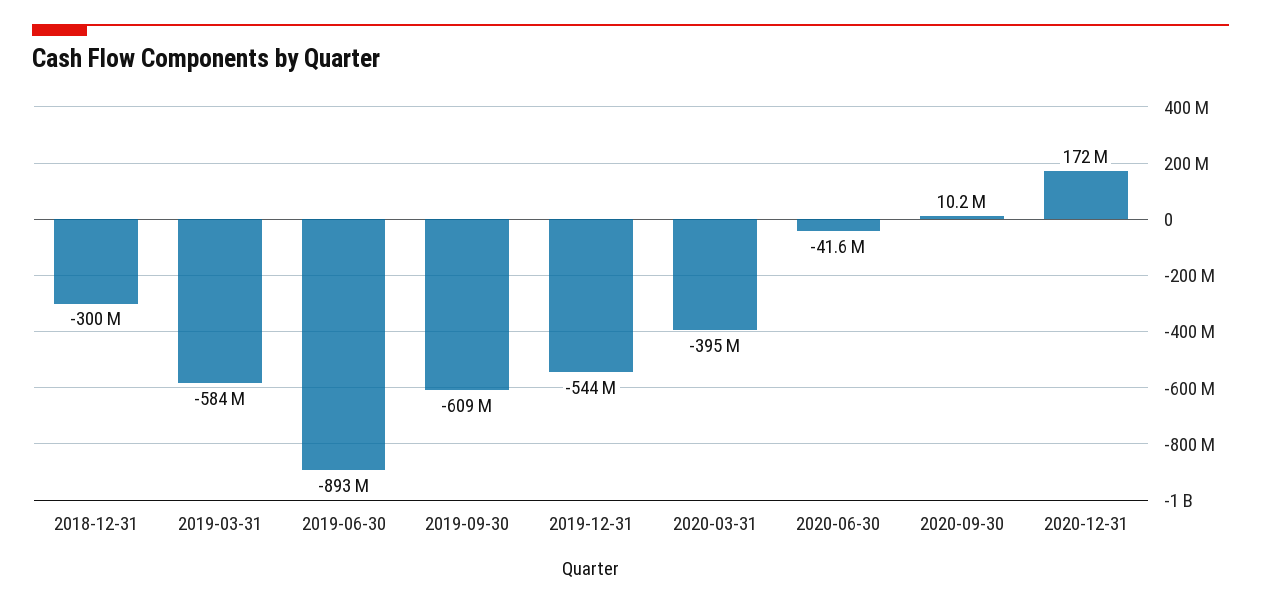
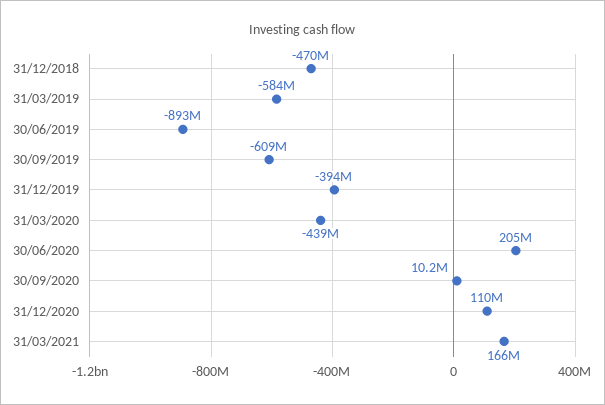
2018-12-31: -300000000 -> -470000000
2019-12-31: -544000000 -> -394000000
2020-03-31: -395000000 -> -439000000
2020-06-30: -41600000 -> 205000000
2020-12-31: 172000000 -> 110000000
31/03/2021: none -> 166000000

